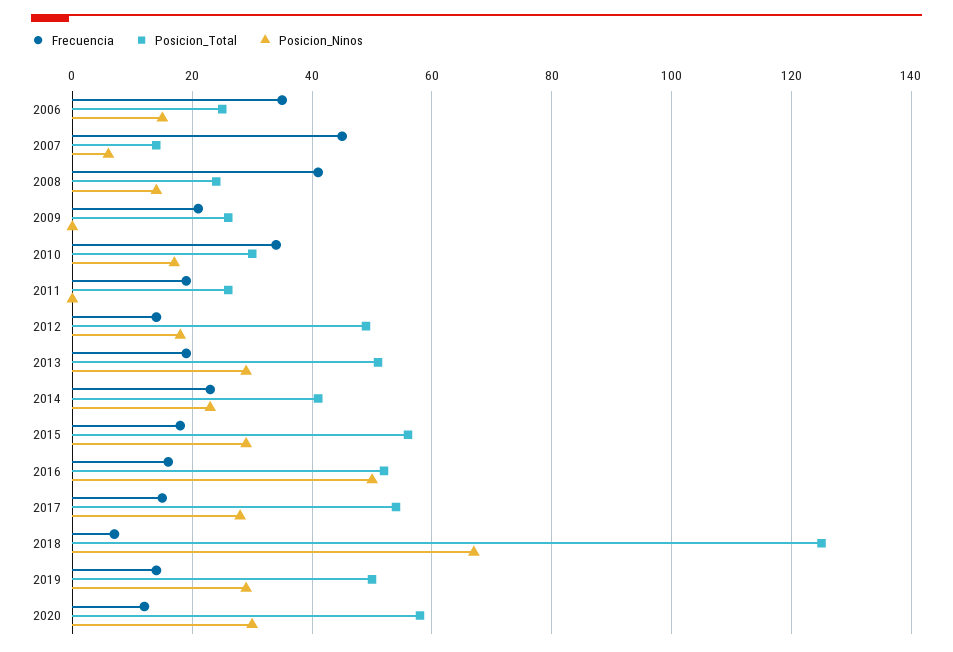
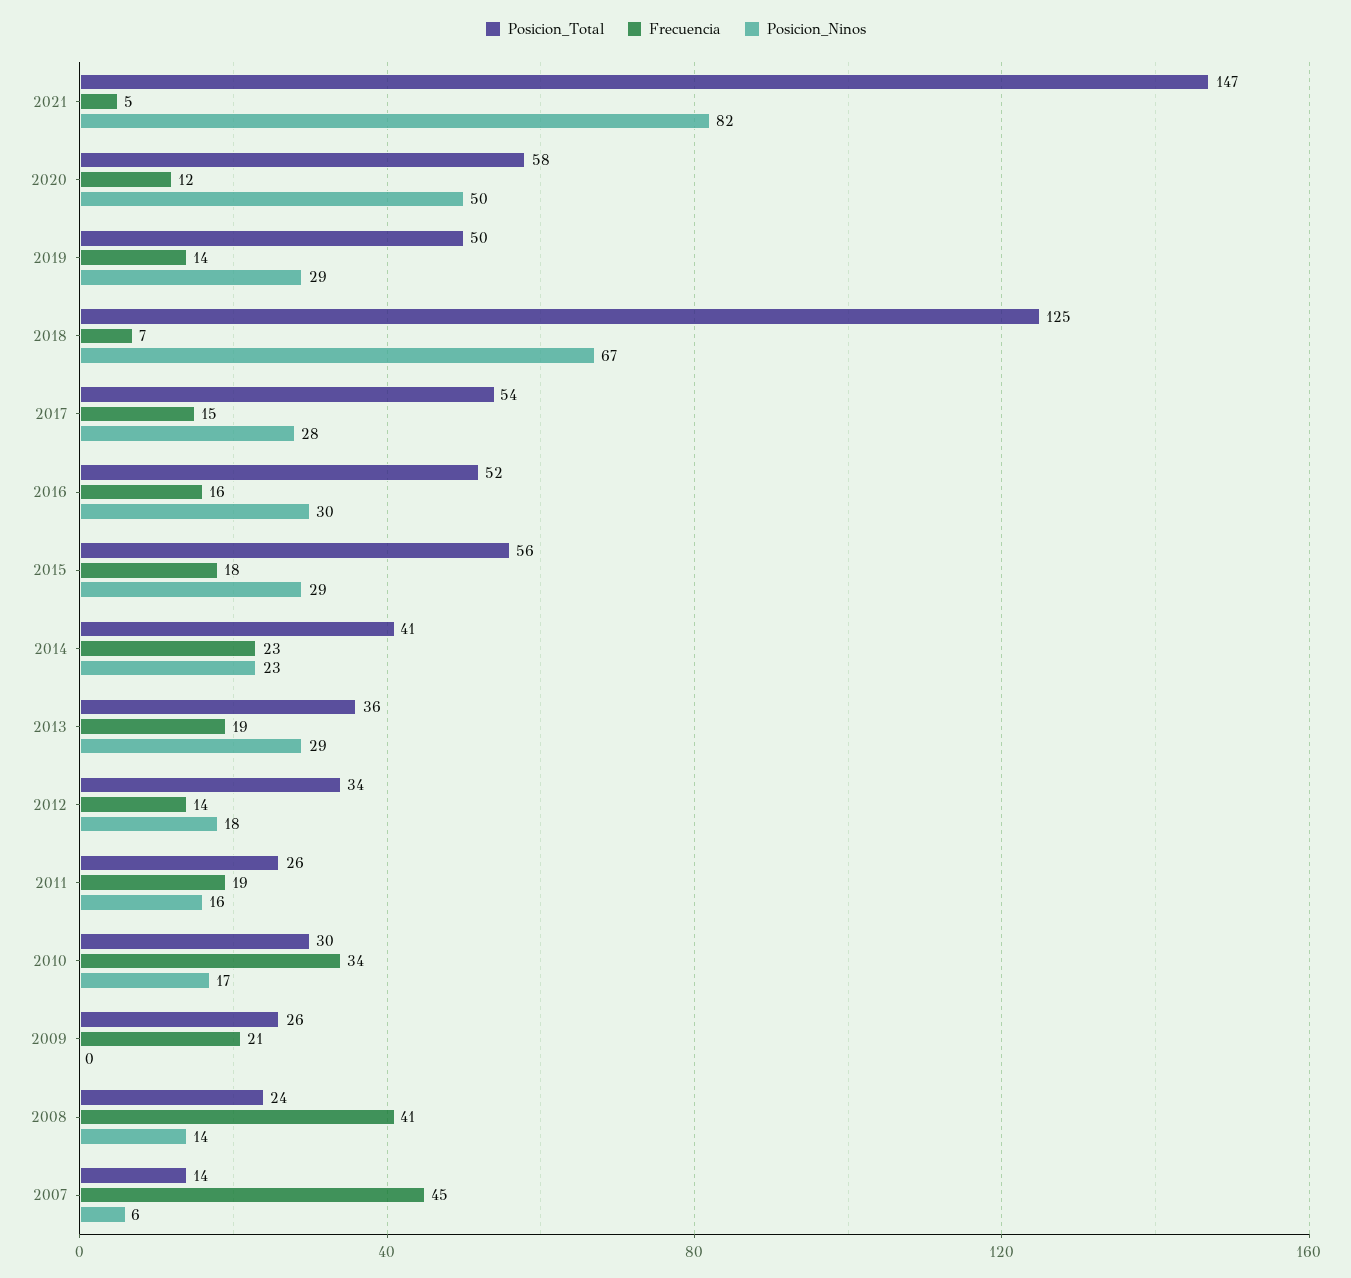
Frecuencia, 2006: 35 -> none
Posicion_Total, 2006: 25 -> none
Posicion_Ninos, 2006: 15 -> none
Posicion_Ninos, 2011: 0 -> 16
Posicion_Total, 2012: 50 -> 34
Posicion_Total, 2013: 50 -> 36
Posicion_Ninos, 2016: 50 -> 30
Posicion_Ninos, 2020: 30 -> 50
Posicion_Total, 2021: none -> 147
Frecuencia, 2021: none -> 5
Posicion_Ninos, 2021: none -> 82

